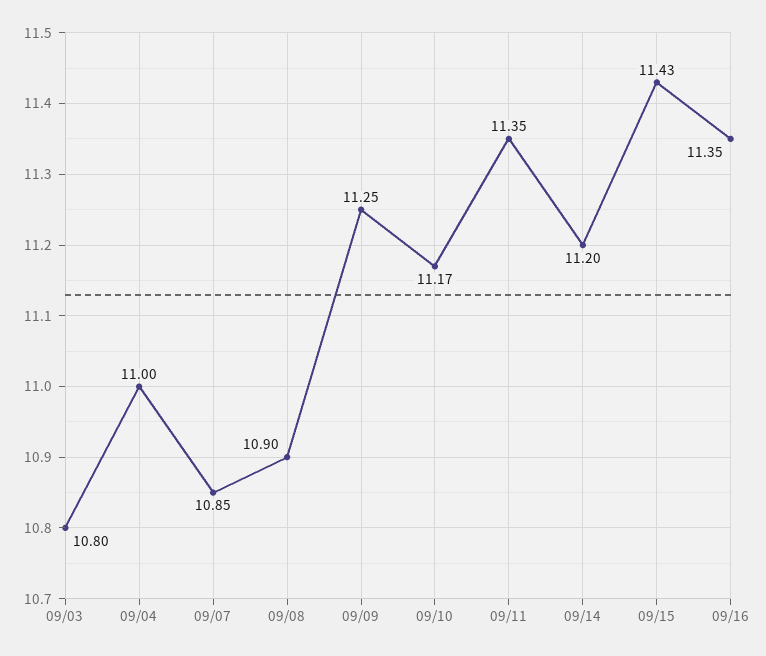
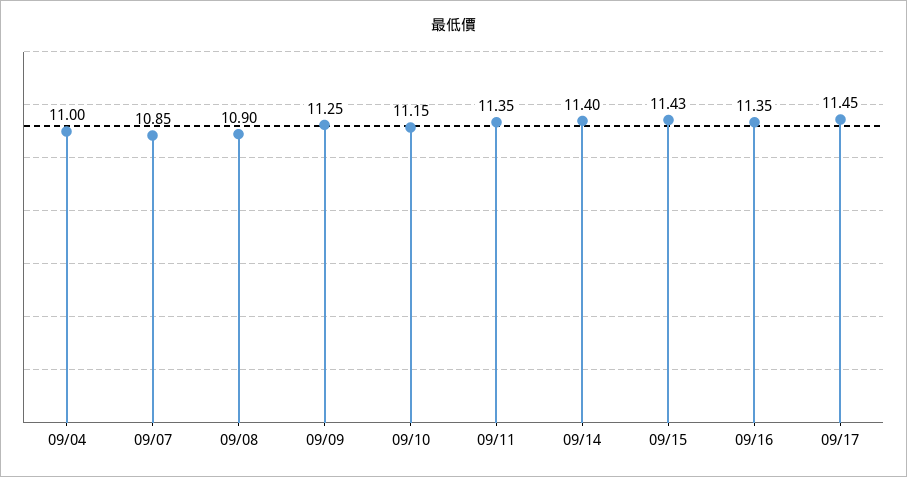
09/03: 10.8 -> none
09/10: 11.17 -> 11.15
09/14: 11.2 -> 11.4
09/17: none -> 11.45

